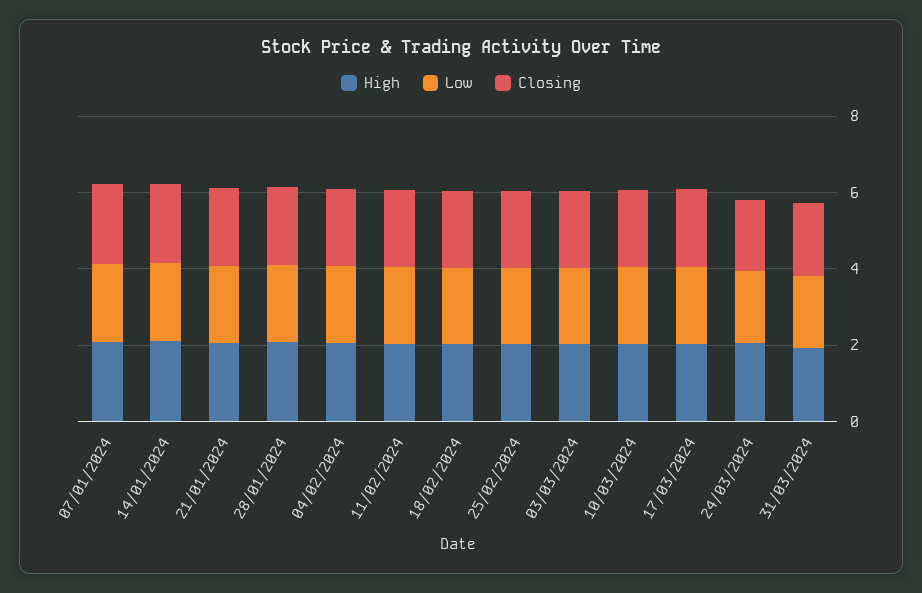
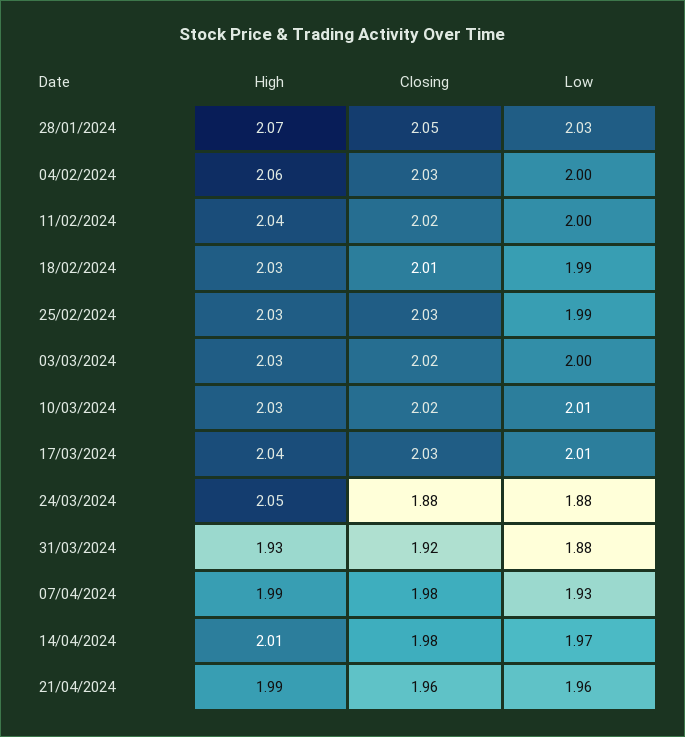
High, 07/01/2024: 2 -> none
Low, 07/01/2024: 2 -> none
Closing, 07/01/2024: 2 -> none
High, 14/01/2024: 2 -> none
Low, 14/01/2024: 2 -> none
Closing, 14/01/2024: 2 -> none
High, 21/01/2024: 2 -> none
Low, 21/01/2024: 2 -> none
Closing, 21/01/2024: 2 -> none
High, 07/04/2024: none -> 1.99
Closing, 07/04/2024: none -> 1.98
Low, 07/04/2024: none -> 1.93
High, 14/04/2024: none -> 2.01
Closing, 14/04/2024: none -> 1.98
Low, 14/04/2024: none -> 1.97
High, 21/04/2024: none -> 1.99
Closing, 21/04/2024: none -> 1.96
Low, 21/04/2024: none -> 1.96

